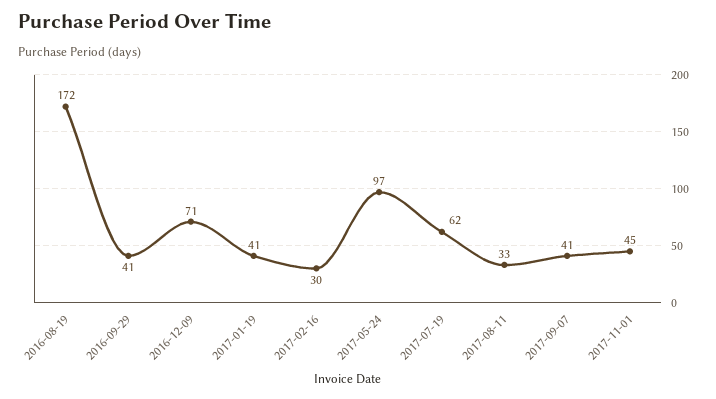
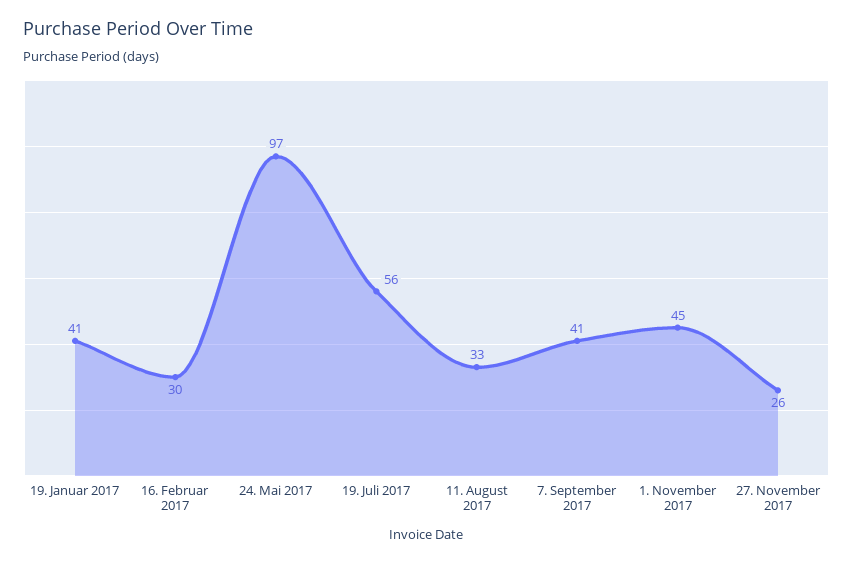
2016-08-19: 172 -> none
2016-09-29: 41 -> none
2016-12-09: 71 -> none
2017-07-19: 62 -> 56
27. November 2017: none -> 26

